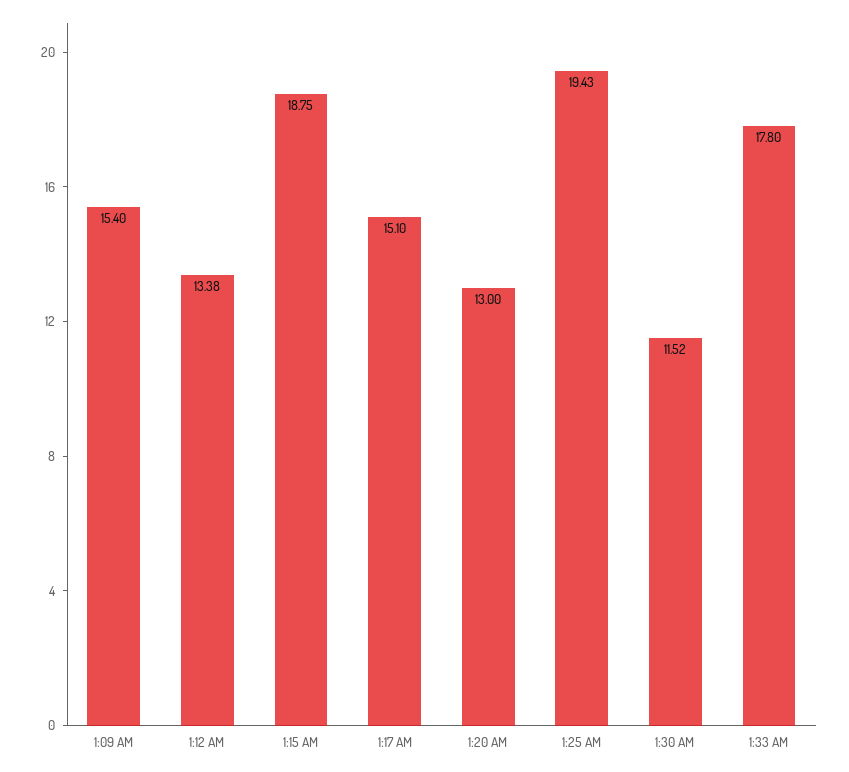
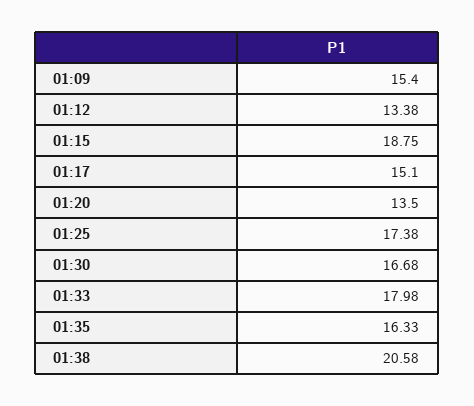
1:20 AM: 13 -> 13.5
1:25 AM: 19.43 -> 17.38
1:30 AM: 11.52 -> 16.68
1:33 AM: 17.8 -> 17.98
01:35: none -> 16.33
01:38: none -> 20.58

